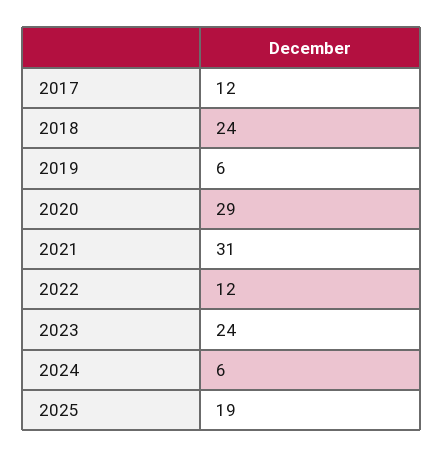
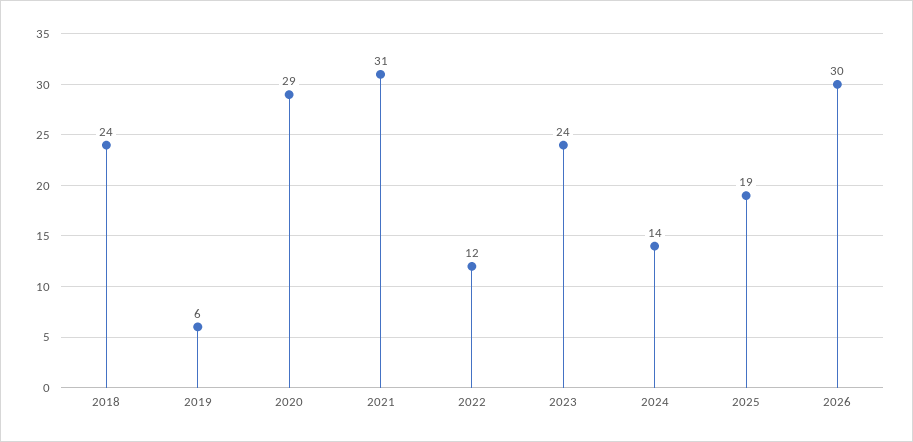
2017: 12 -> none
2024: 6 -> 14
2026: none -> 30

